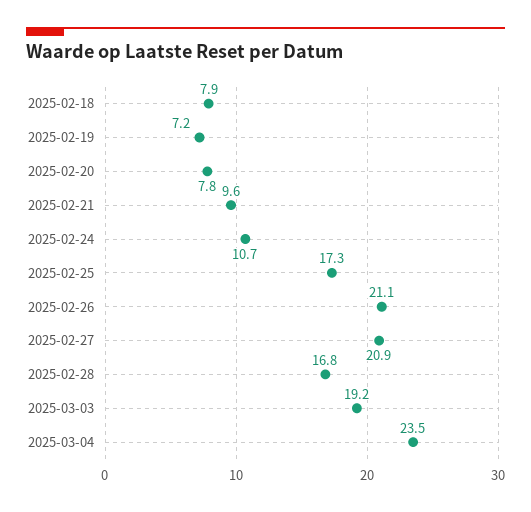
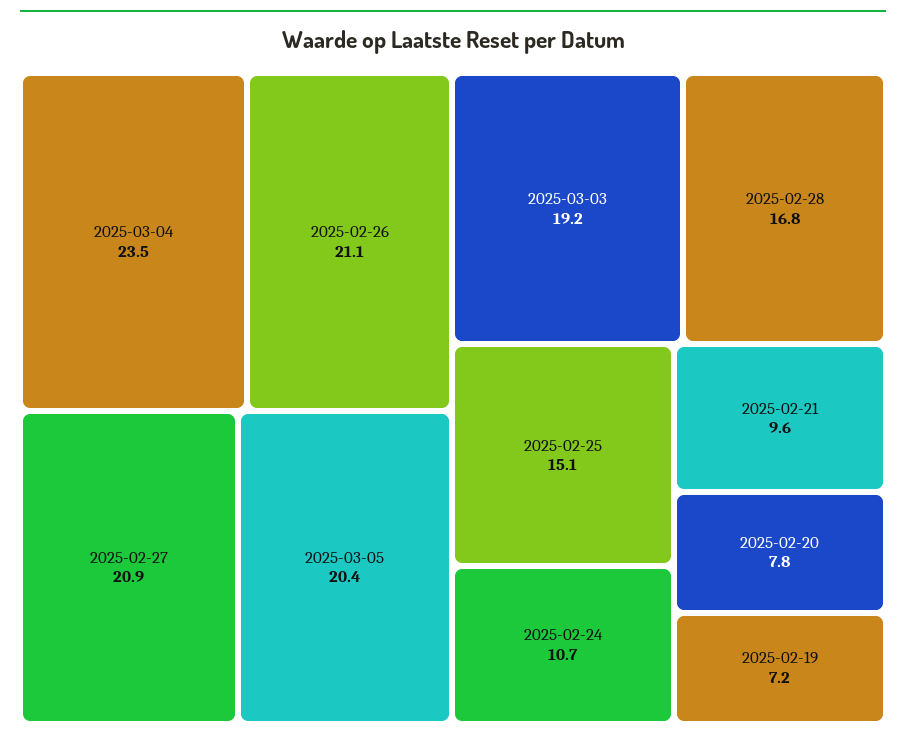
2025-02-18: 7.9 -> none
2025-02-25: 17.3 -> 15.1
2025-03-05: none -> 20.4

